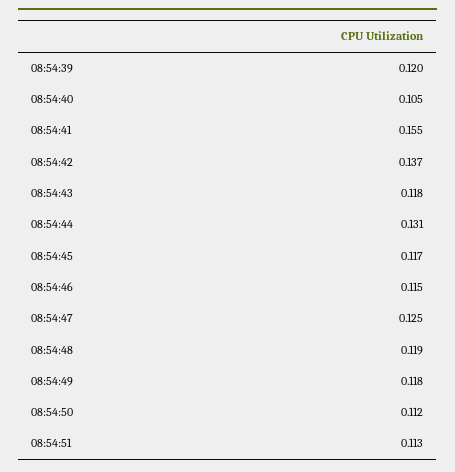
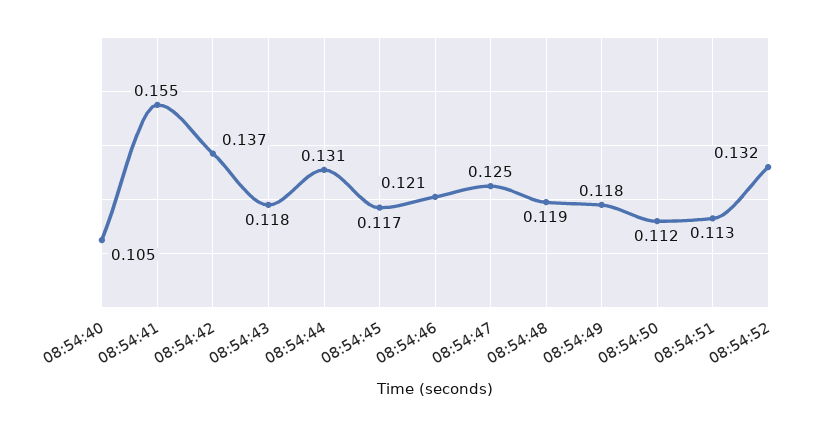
08:54:39: 0.12 -> none
08:54:46: 0.115 -> 0.121
08:54:52: none -> 0.132

